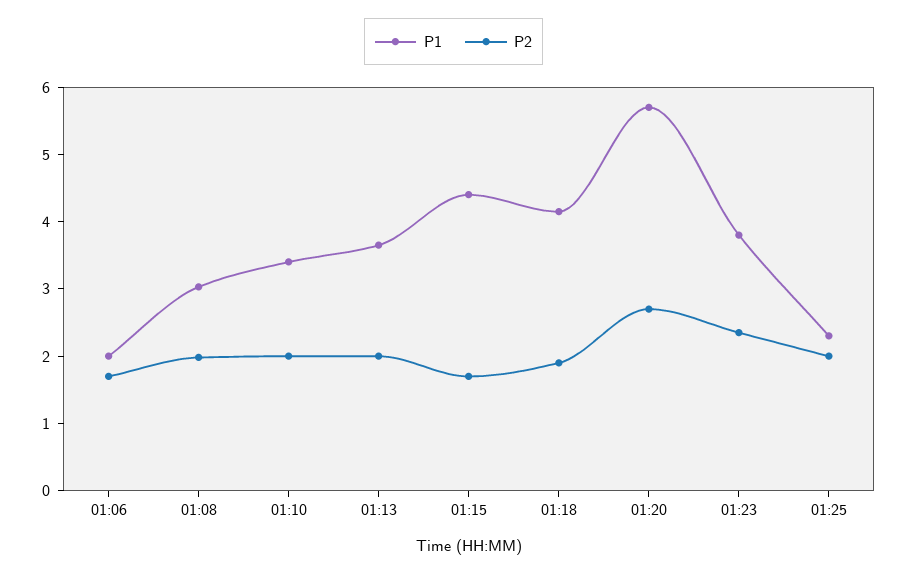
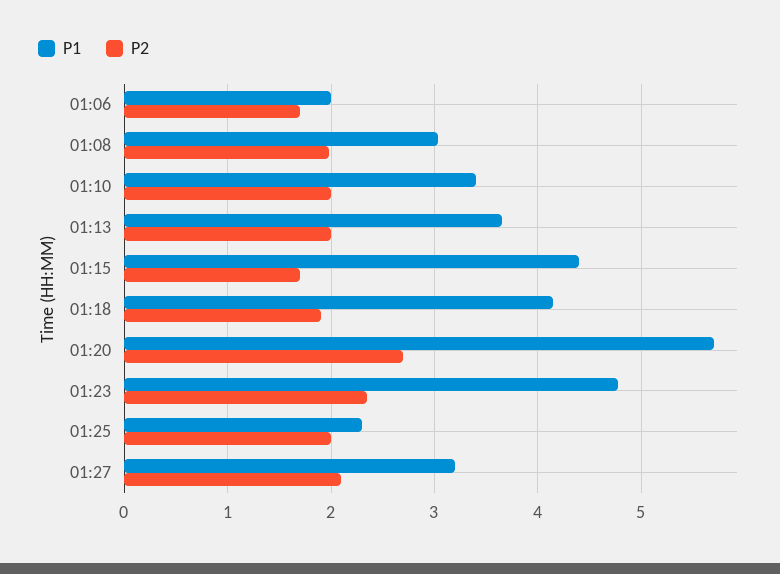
P1, 01:23: 3.8 -> 4.8
P1, 01:27: none -> 3.2
P2, 01:27: none -> 2.1

